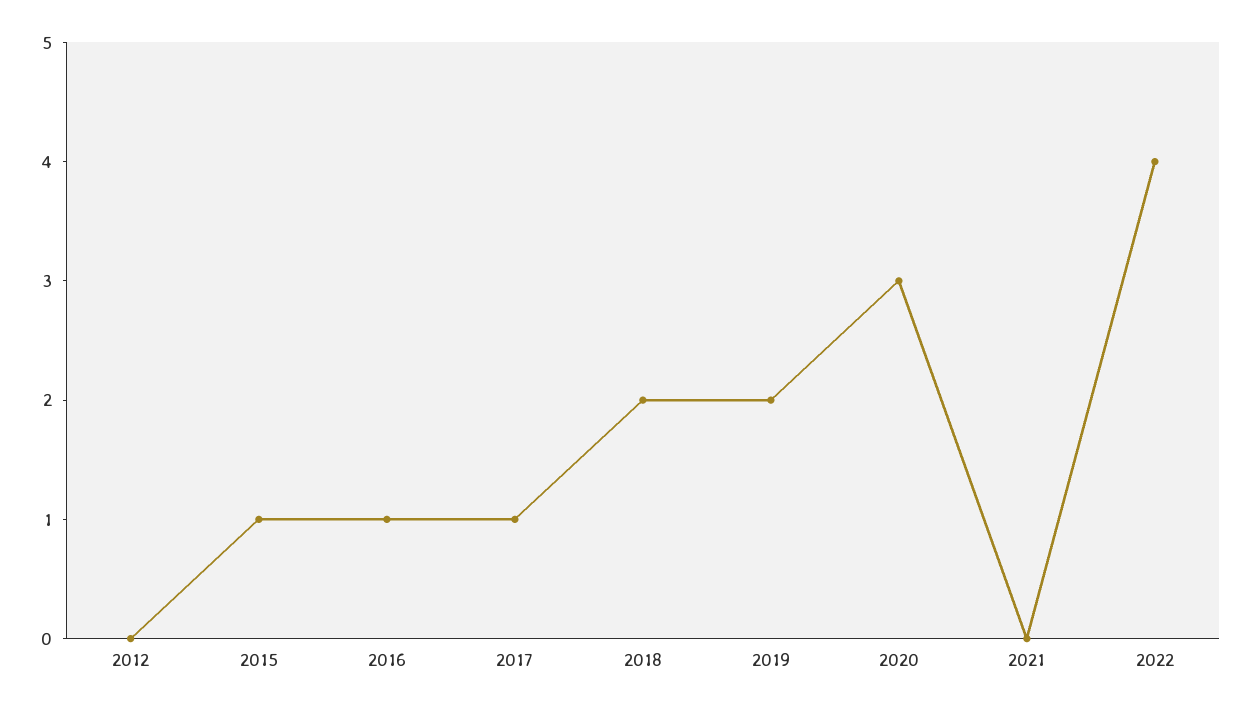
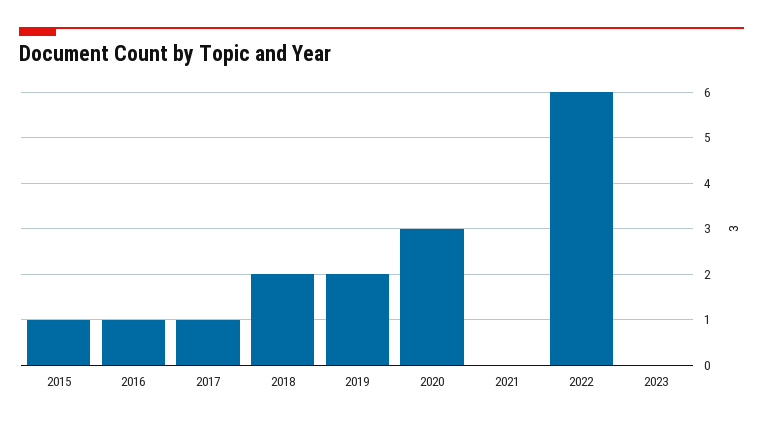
2012: 0 -> none
2022: 4 -> 6
2023: none -> 0

